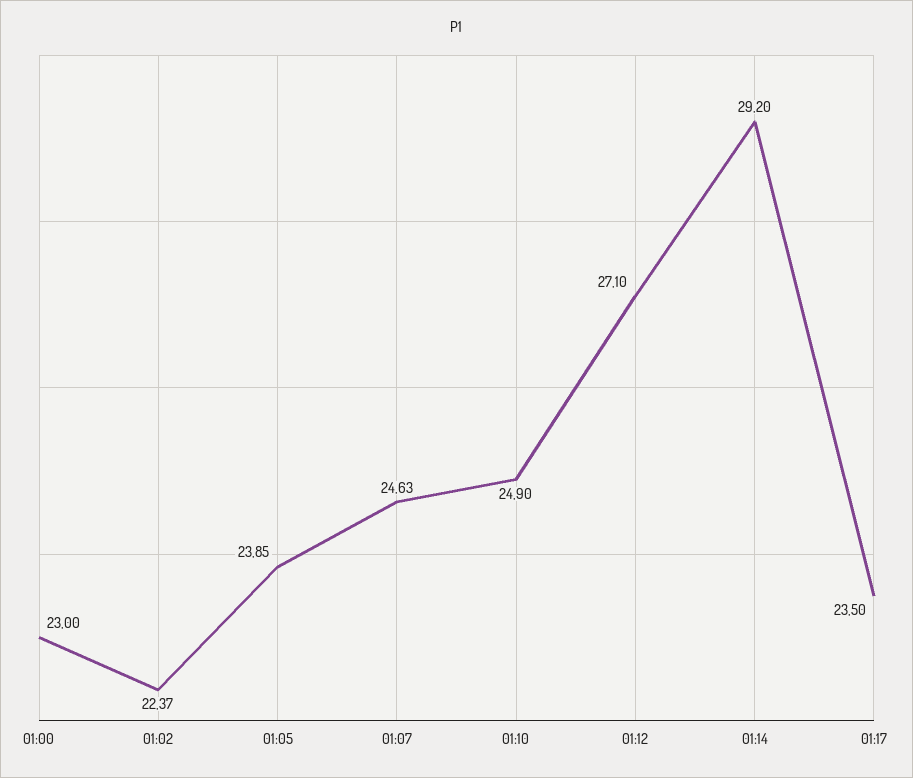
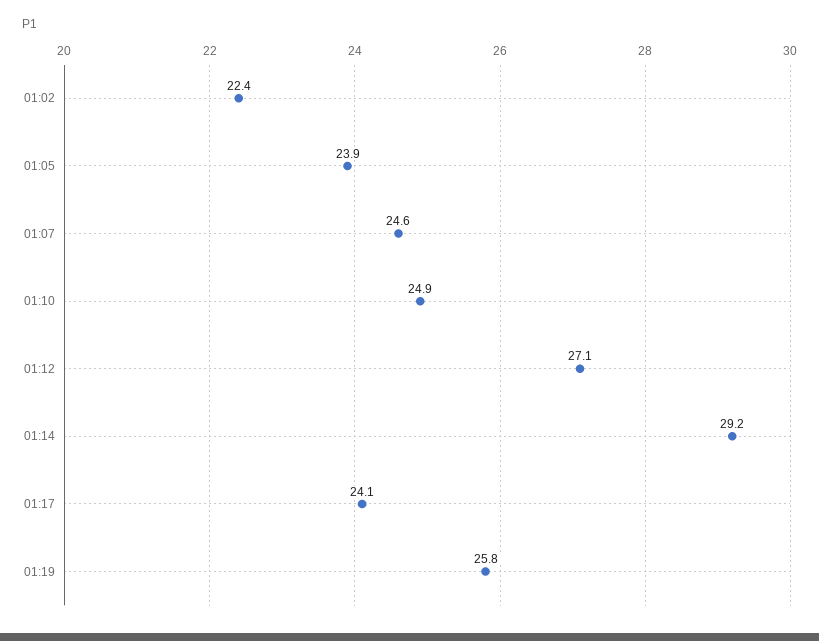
01:00: 23 -> none
01:17: 23.5 -> 24.1
01:19: none -> 25.8

